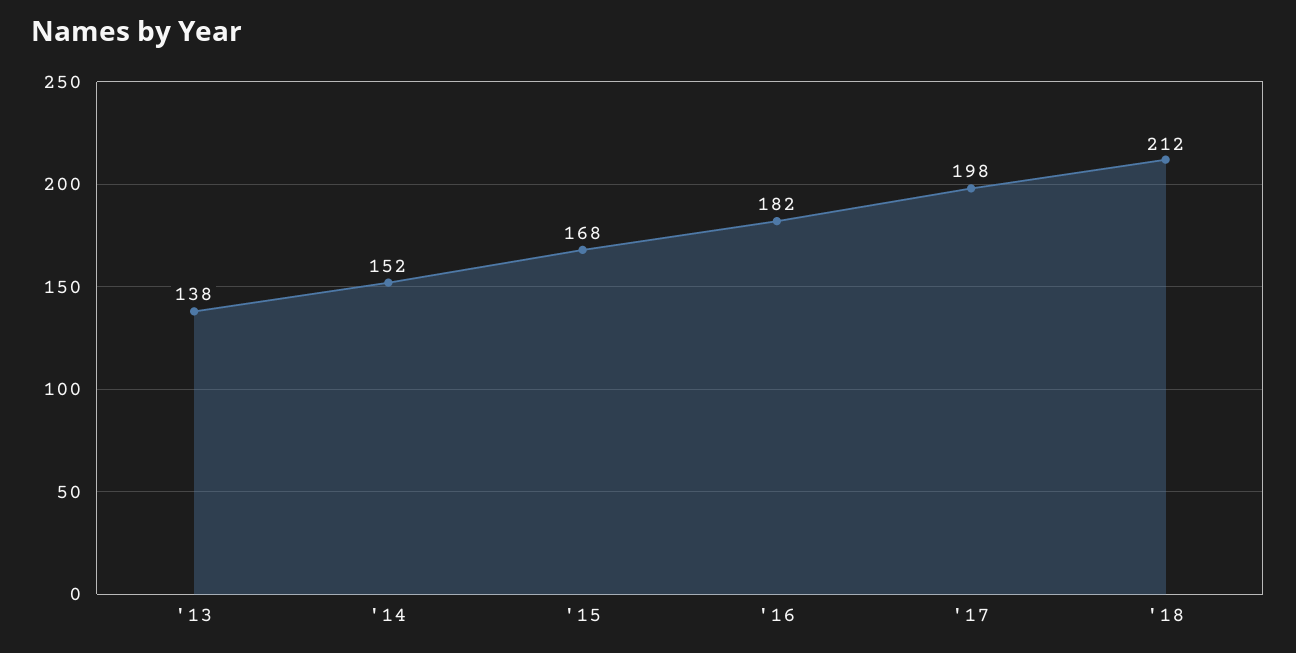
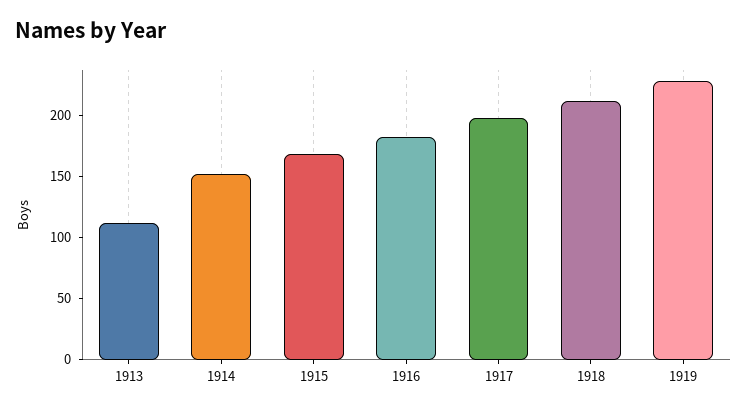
'13: 138 -> 110
1919: none -> 230

